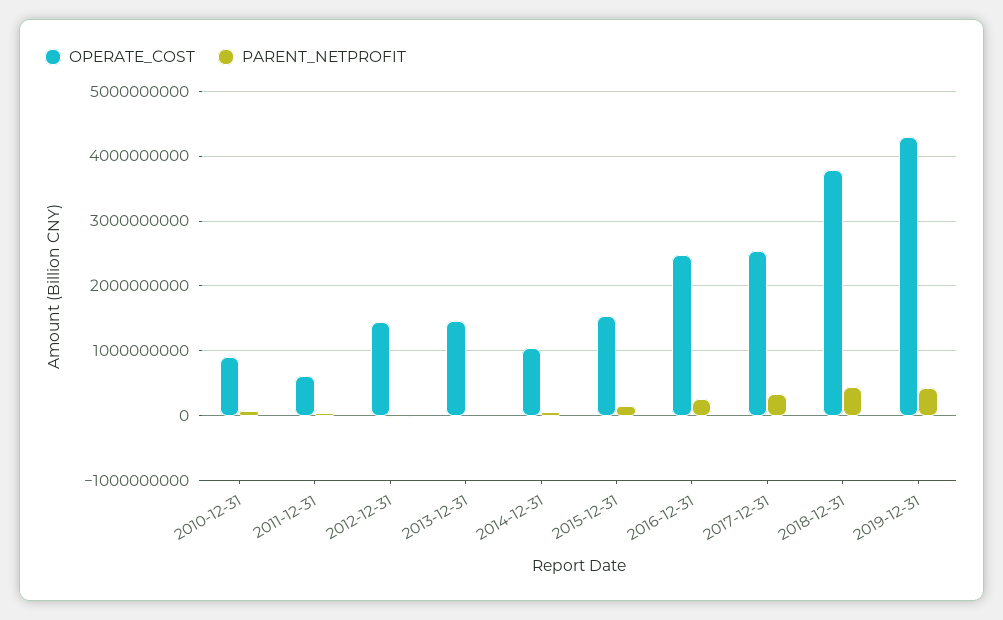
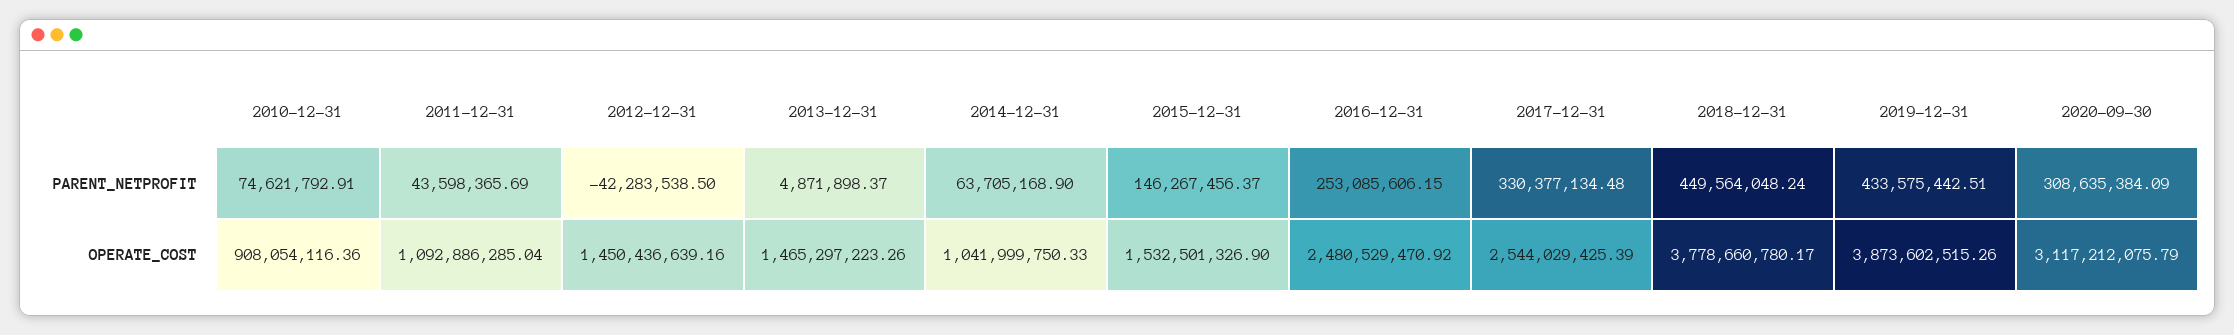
OPERATE_COST, 2011-12-31: 600000000 -> 1092886285.04
OPERATE_COST, 2019-12-31: 4300000000 -> 3873602515.26
PARENT_NETPROFIT, 2020-09-30: none -> 308635384.09
OPERATE_COST, 2020-09-30: none -> 3117212075.79

